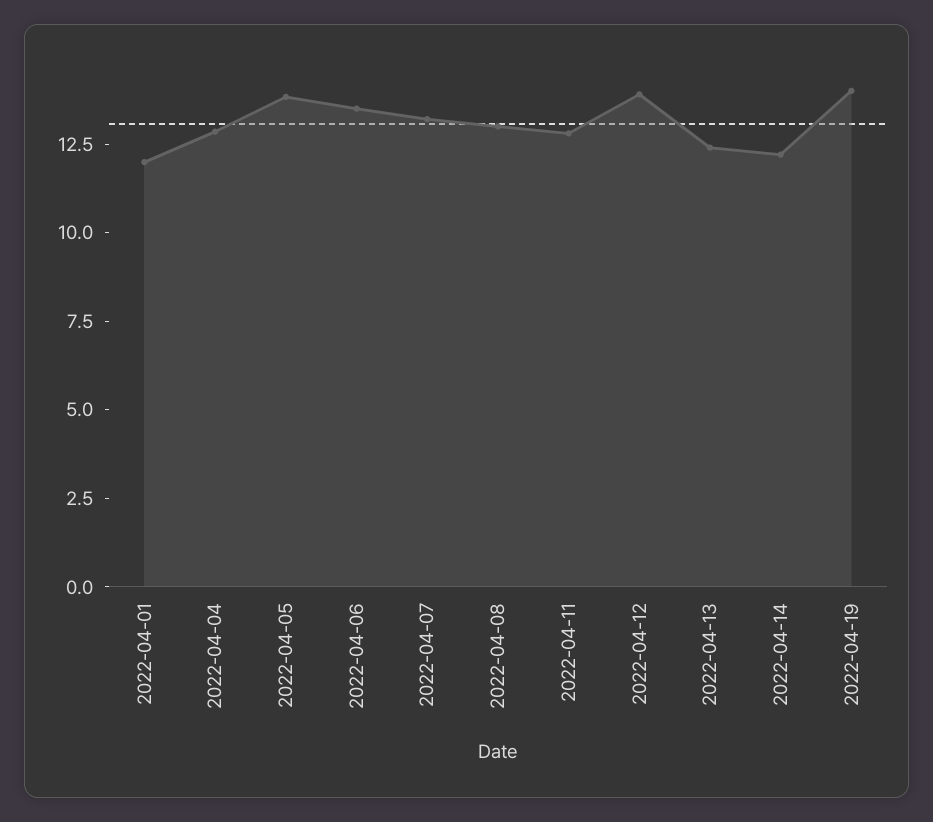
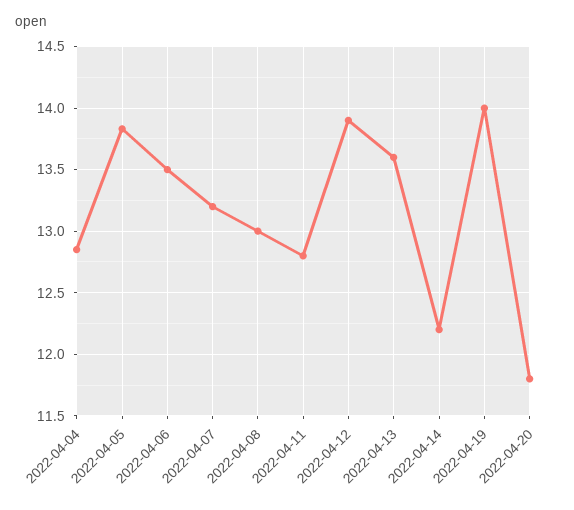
2022-04-01: 12 -> none
2022-04-13: 12.5 -> 13.6
2022-04-20: none -> 11.8

